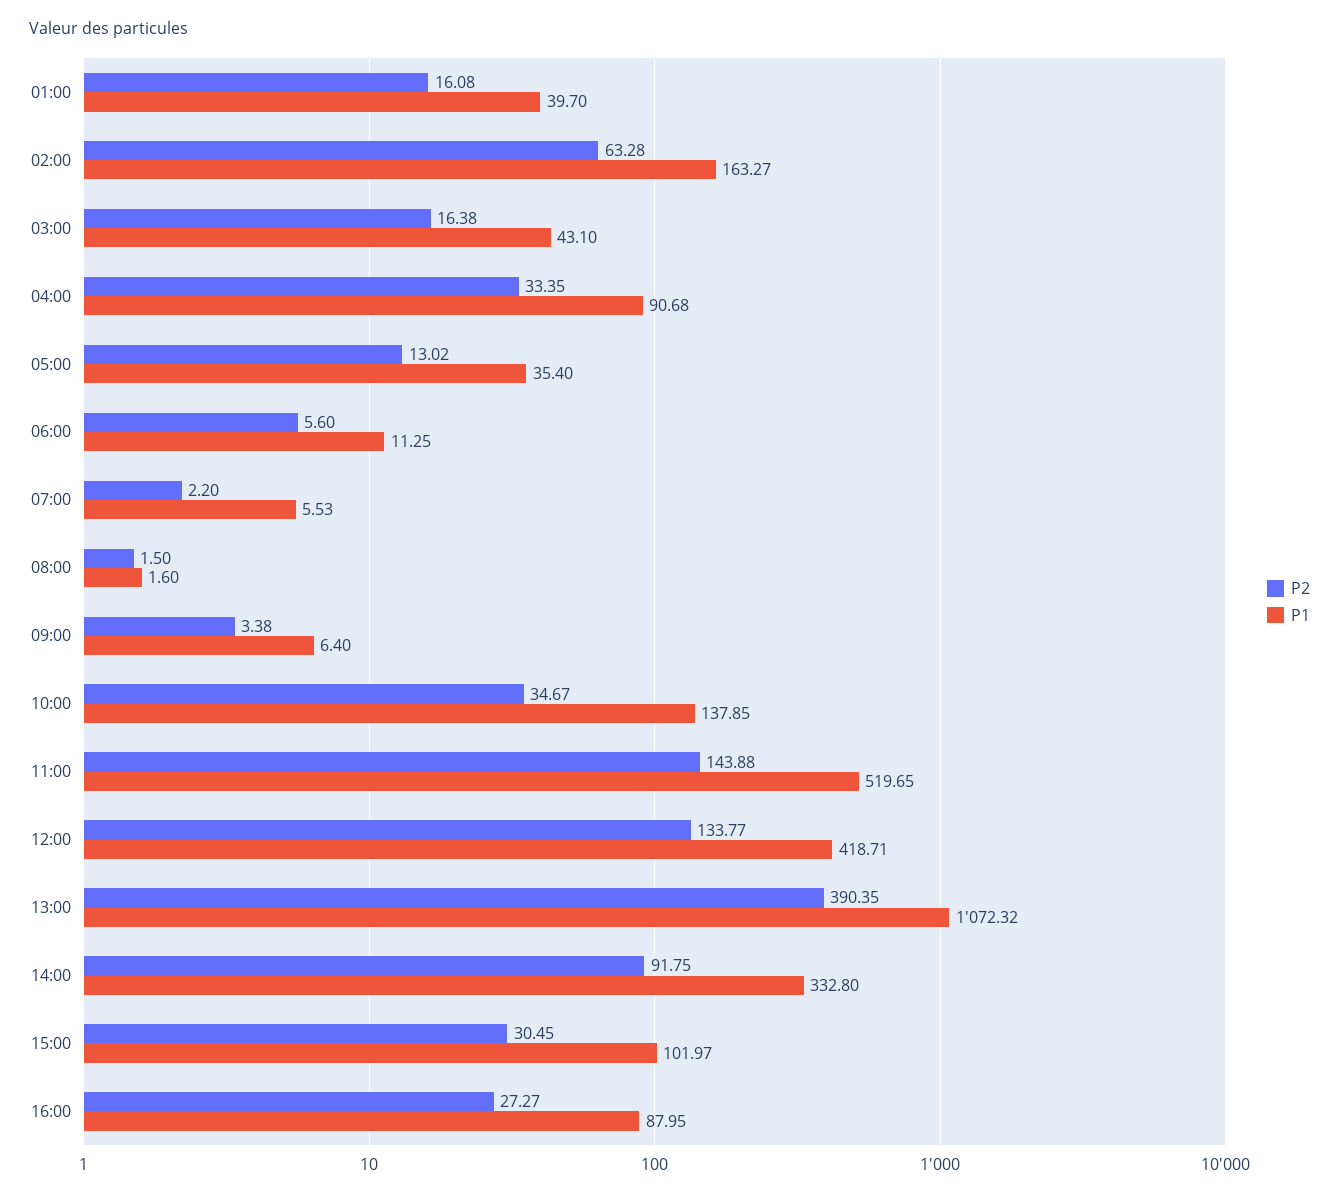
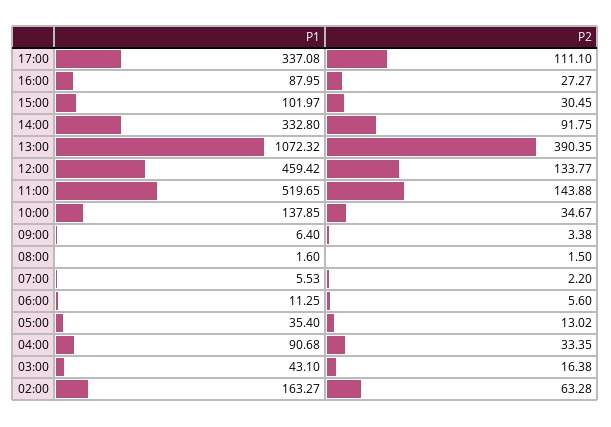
P2, 01:00: 16.08 -> none
P1, 01:00: 39.7 -> none
P1, 12:00: 418.71 -> 459.42
P1, 17:00: none -> 337.08
P2, 17:00: none -> 111.1

